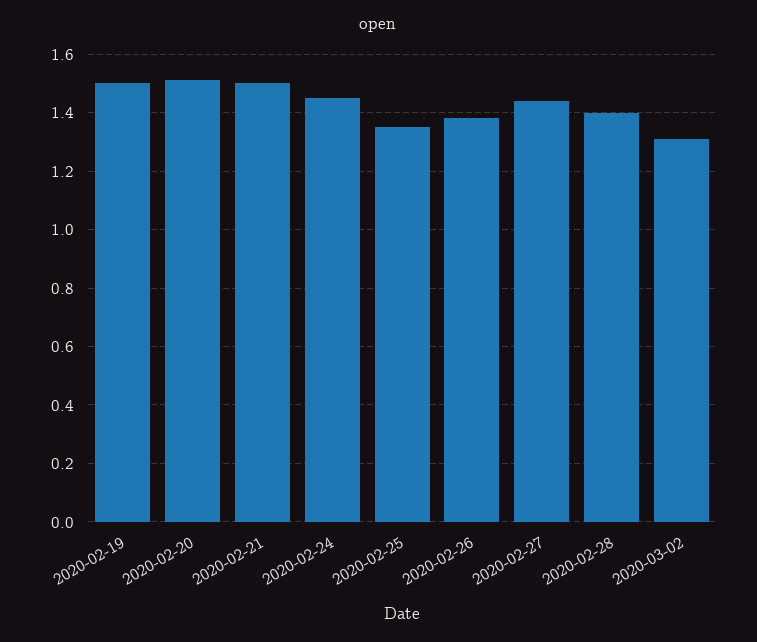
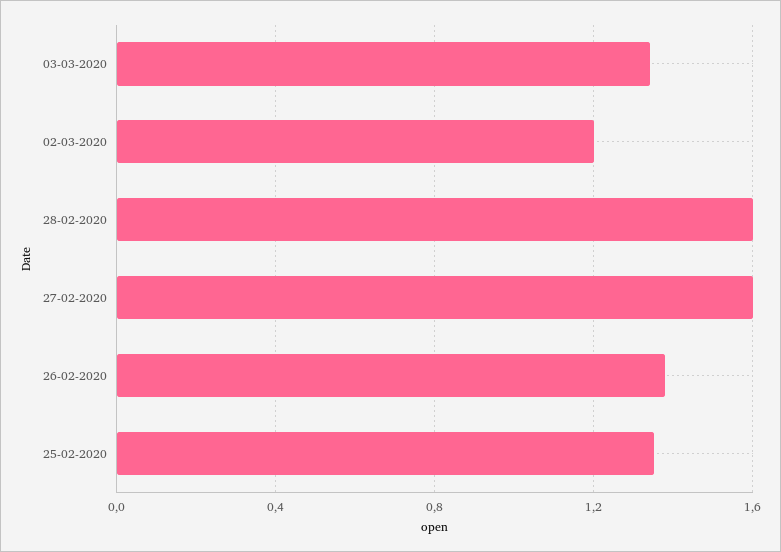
2020-02-19: 1.5 -> none
2020-02-20: 1.5 -> none
2020-02-21: 1.5 -> none
2020-02-24: 1.45 -> none
2020-02-27: 1.45 -> 1.6
2020-02-28: 1.4 -> 1.6
2020-03-02: 1.3 -> 1.2
03-03-2020: none -> 1.35

